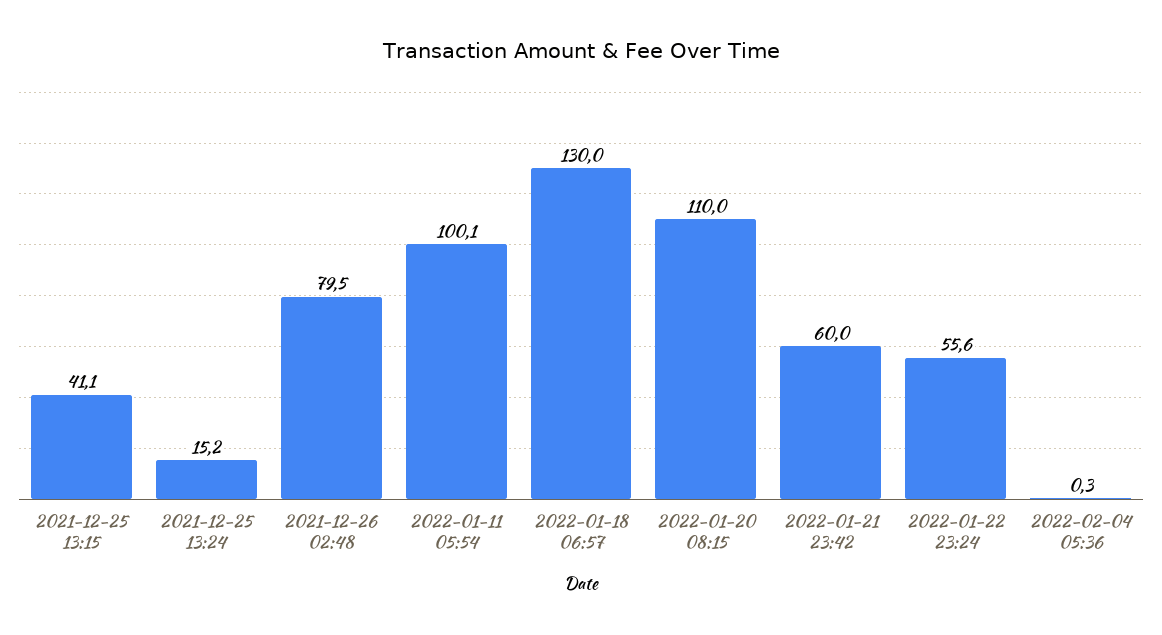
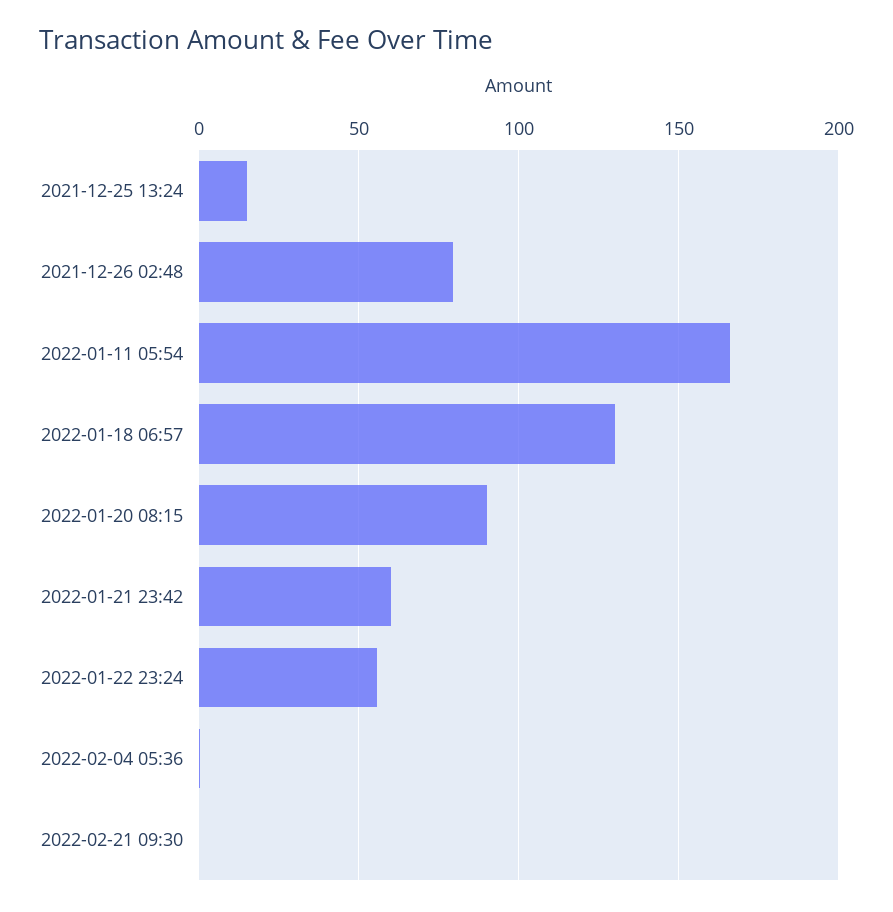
2021-12-25 13:15: 41.1 -> none
2022-01-11 05:54: 100.1 -> 165
2022-01-20 08:15: 110 -> 90
2022-02-21 09:30: none -> 0

